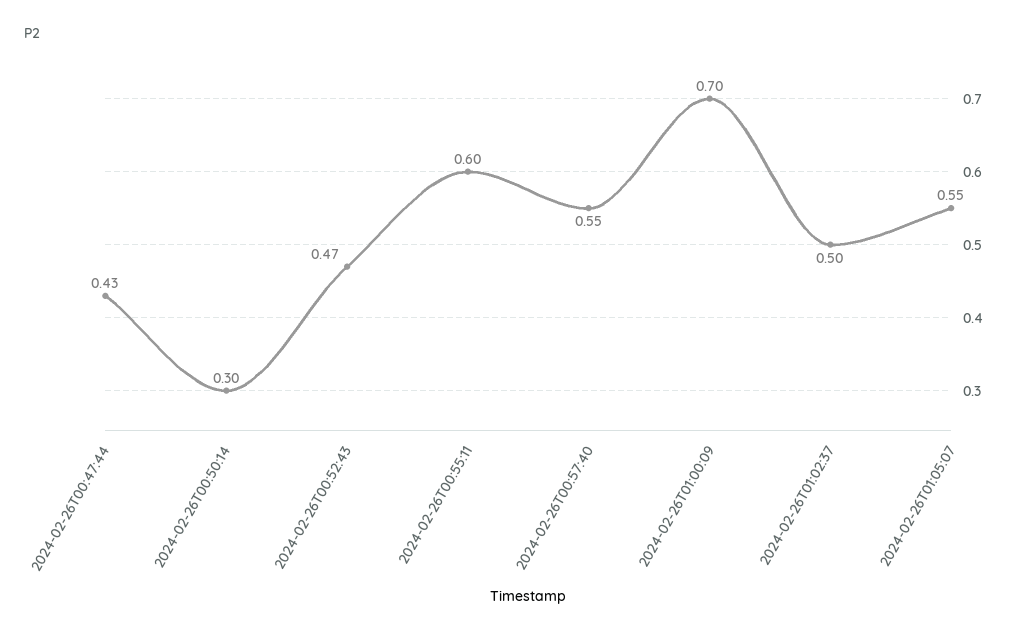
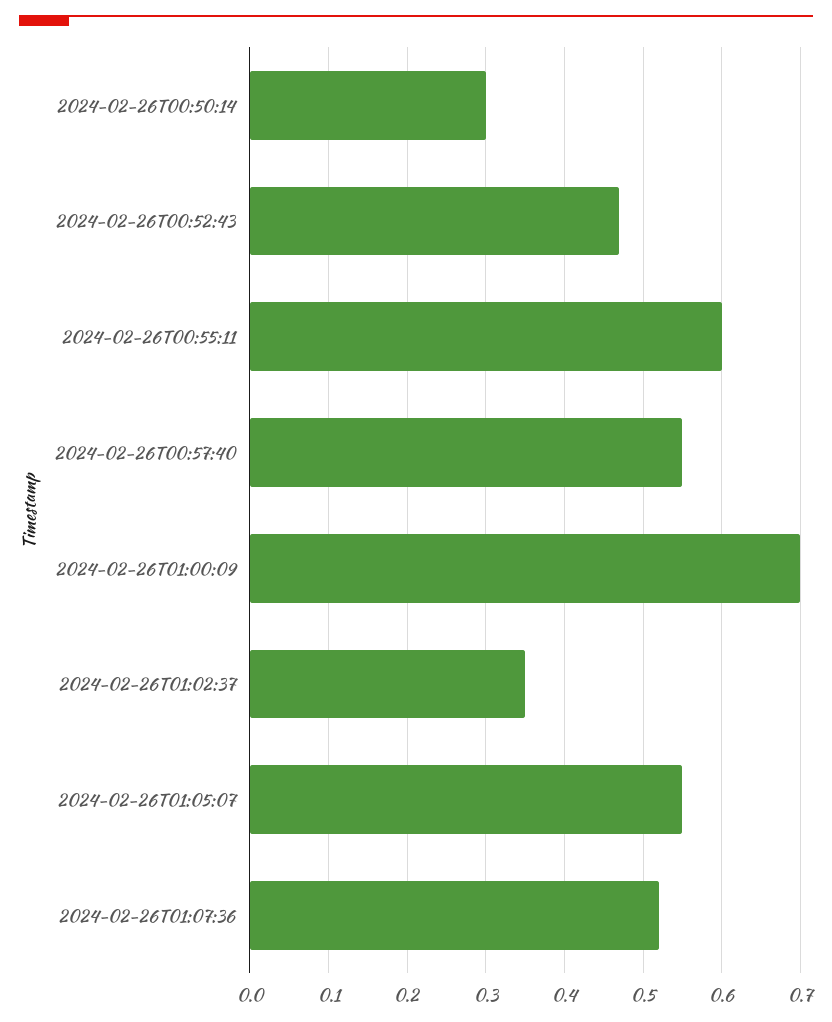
2024-02-26T00:47:44: 0.43 -> none
2024-02-26T01:02:37: 0.5 -> 0.35
2024-02-26T01:07:36: none -> 0.52

